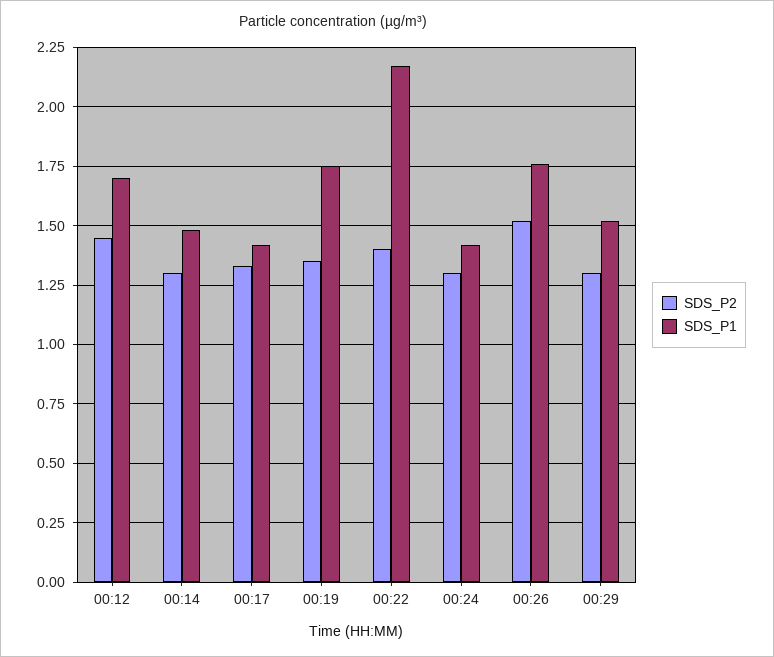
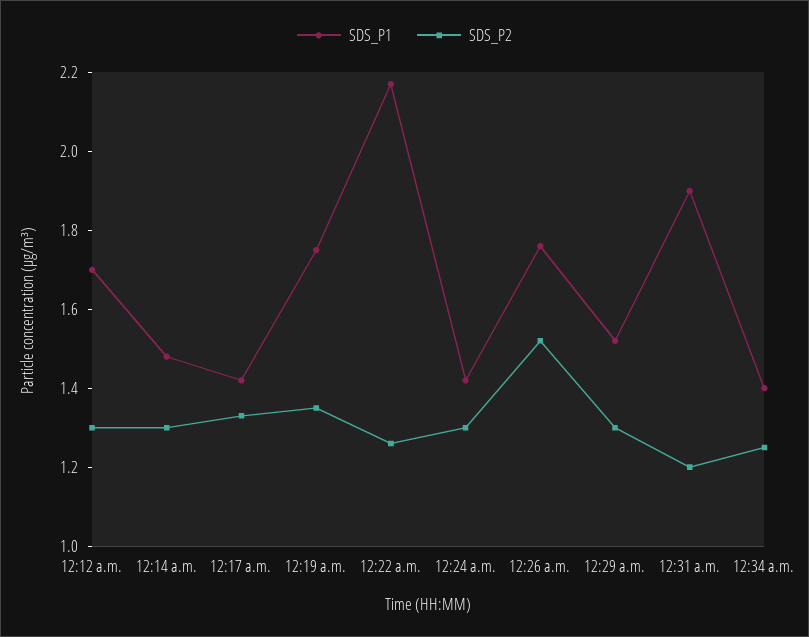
SDS_P2, 00:12: 1.45 -> 1.3
SDS_P2, 00:22: 1.4 -> 1.25
SDS_P1, 12:31 a.m.: none -> 1.9
SDS_P2, 12:31 a.m.: none -> 1.2
SDS_P1, 12:34 a.m.: none -> 1.4
SDS_P2, 12:34 a.m.: none -> 1.25

